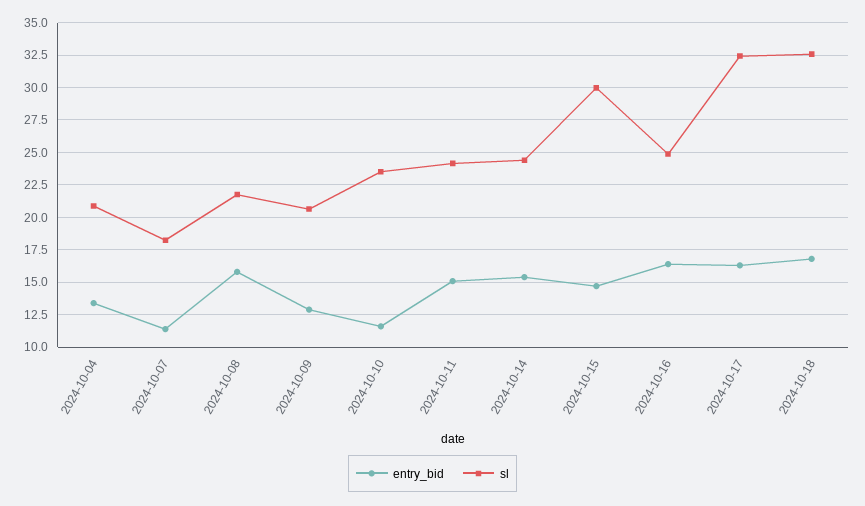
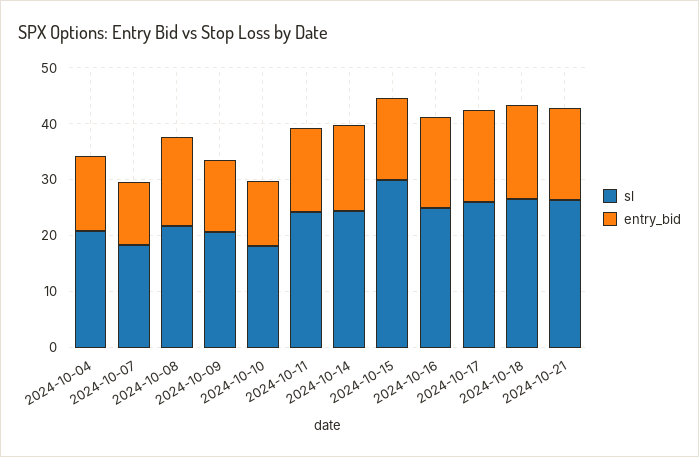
sl, 2024-10-10: 23.5 -> 18
sl, 2024-10-17: 32.5 -> 26
sl, 2024-10-18: 32.5 -> 26
sl, 2024-10-21: none -> 26
entry_bid, 2024-10-21: none -> 16

